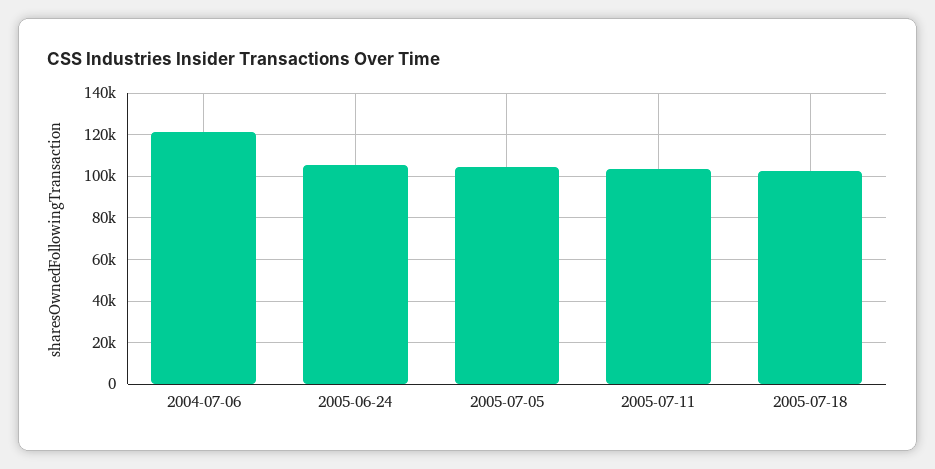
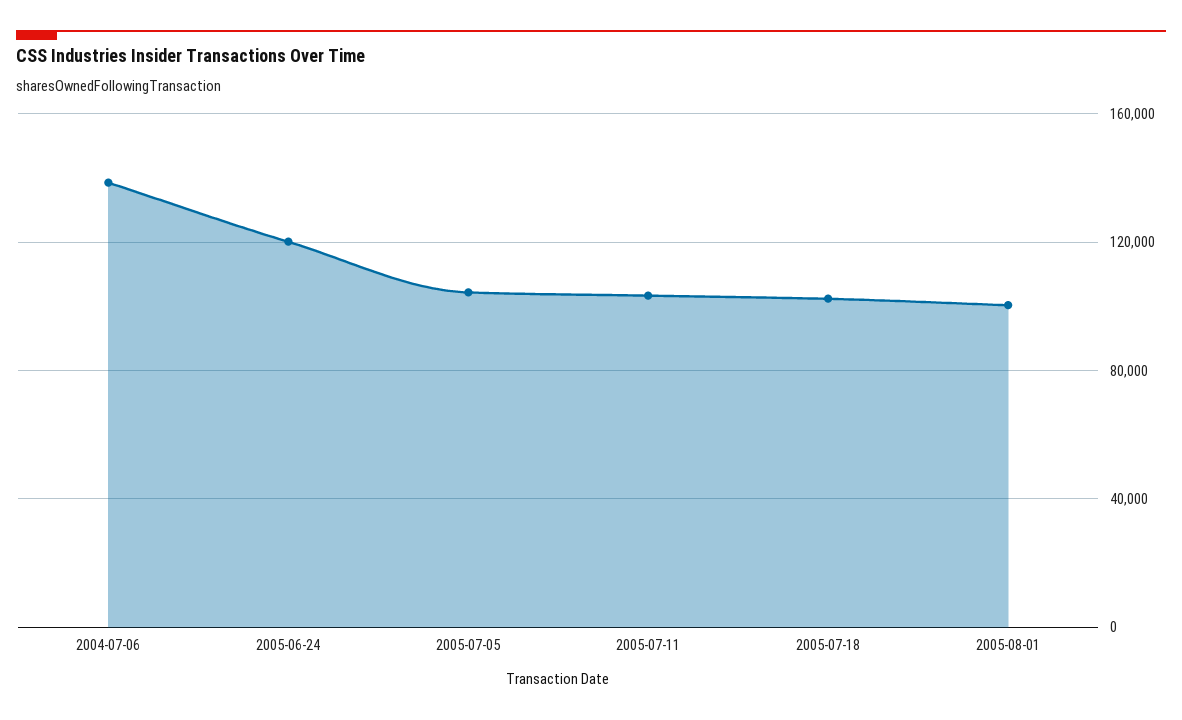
2004-07-06: 120000 -> 140000
2005-06-24: 105000 -> 120000
2005-08-01: none -> 100000

